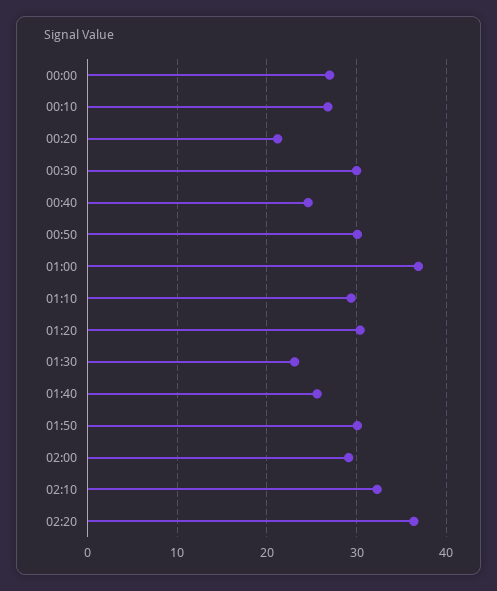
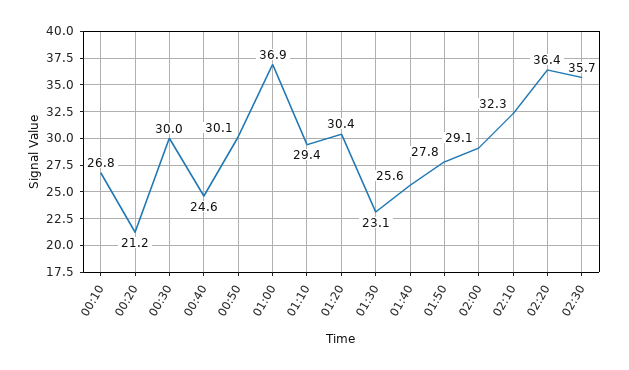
00:00: 27 -> none
01:50: 30 -> 27.8
02:30: none -> 35.7

